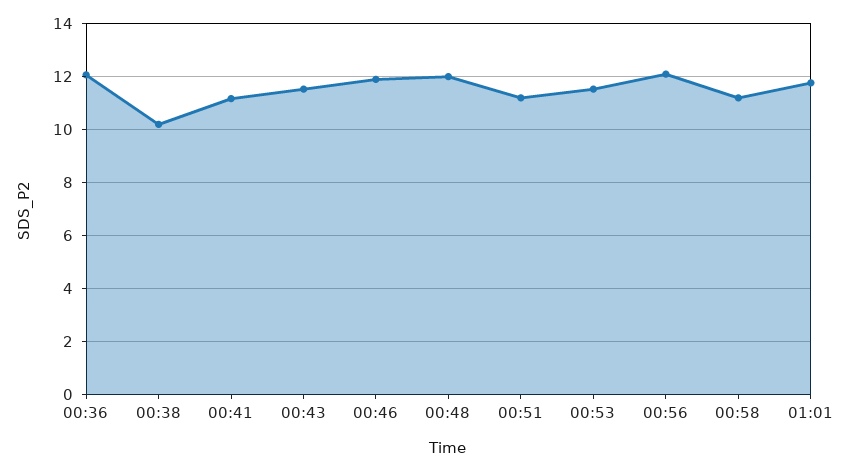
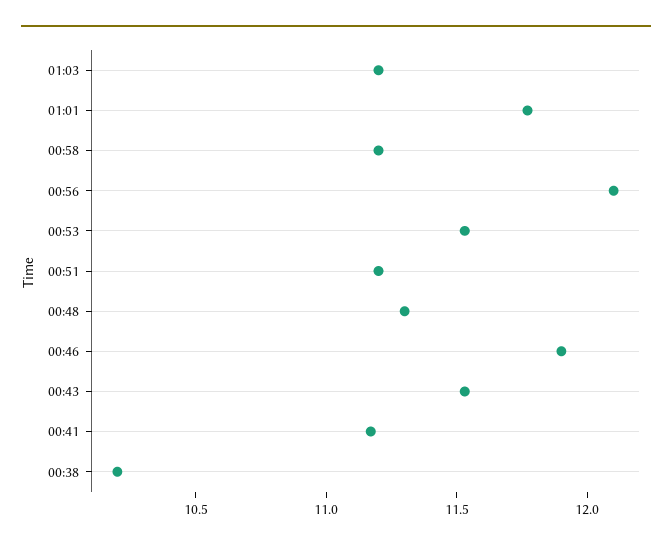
00:36: 12 -> none
00:48: 12 -> 11.3
01:03: none -> 11.2

